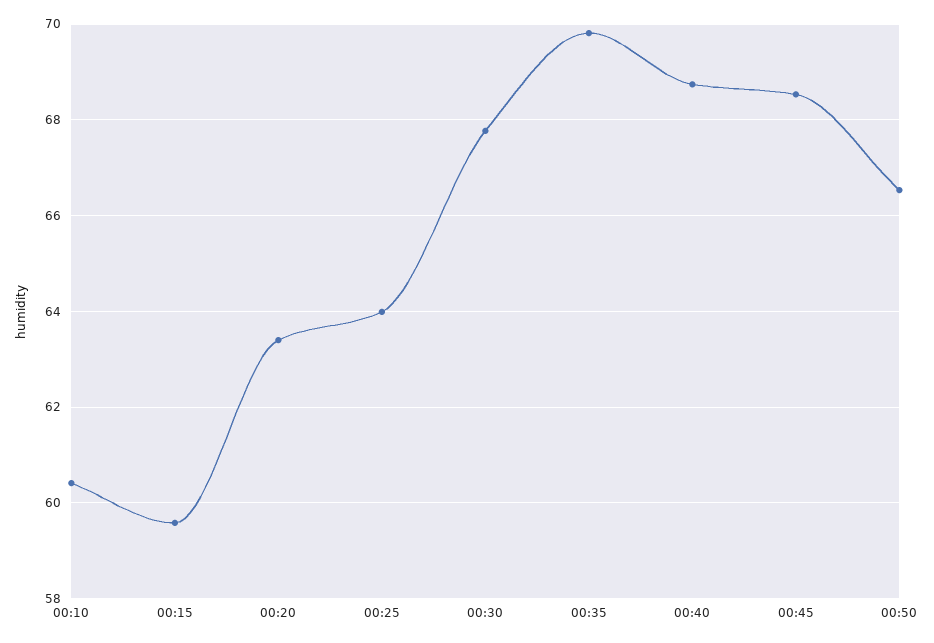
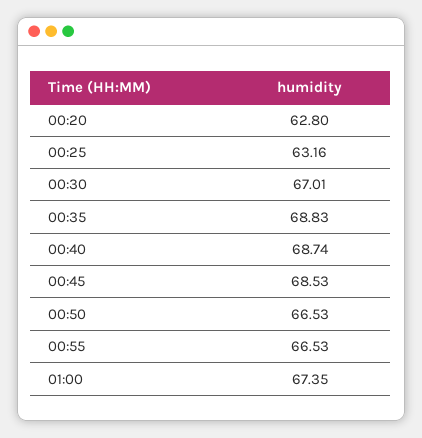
00:10: 60.4 -> none
00:15: 59.6 -> none
00:20: 63.4 -> 62.8
00:25: 64 -> 63.16
00:30: 67.8 -> 67.01
00:35: 69.8 -> 68.83
00:55: none -> 66.53
01:00: none -> 67.35

